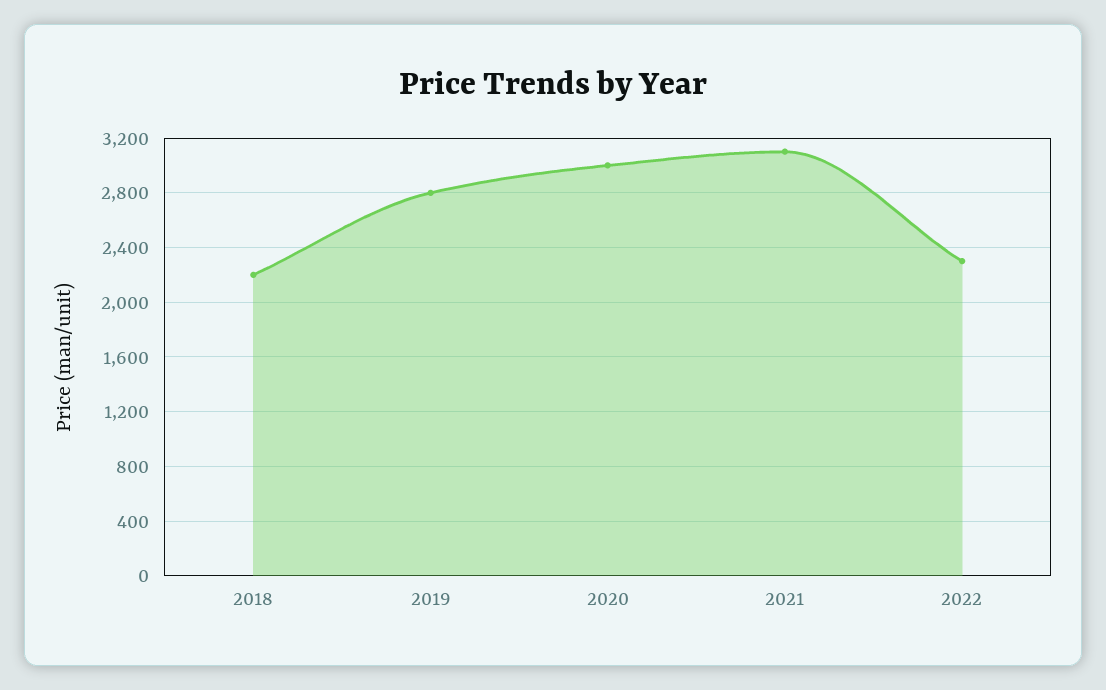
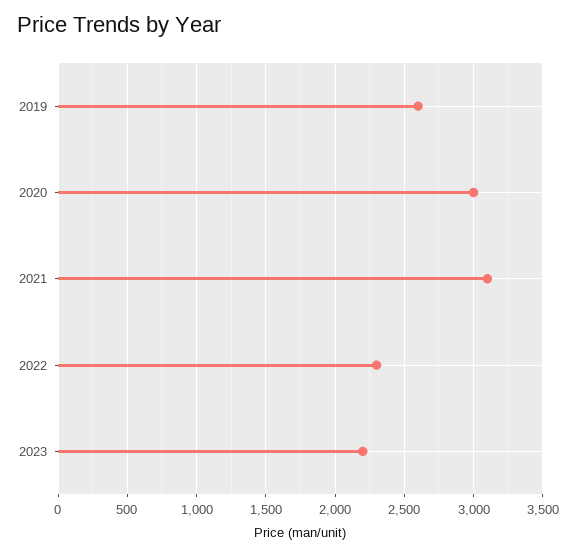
2018: 2200 -> none
2019: 2800 -> 2600
2023: none -> 2200

